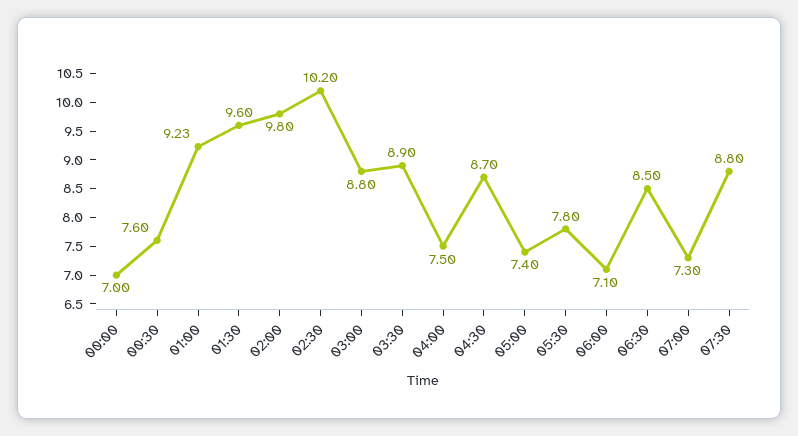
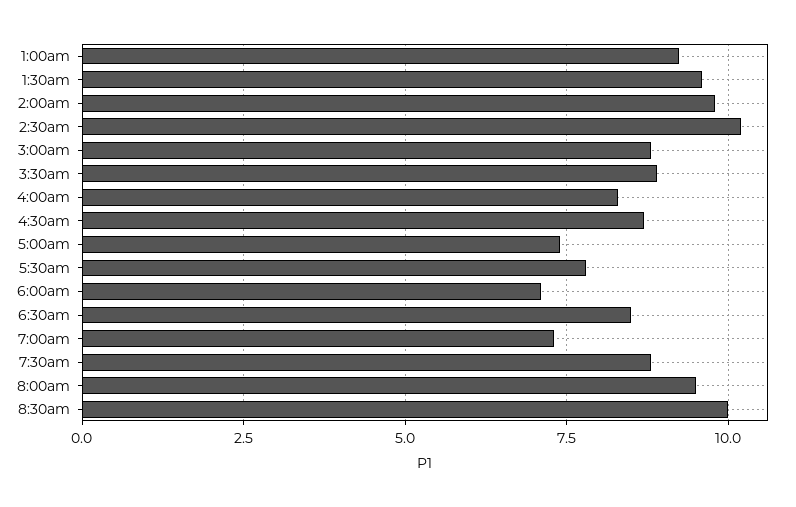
00:00: 7 -> none
00:30: 7.6 -> none
04:00: 7.5 -> 8.25
8:00am: none -> 9.5
8:30am: none -> 10

